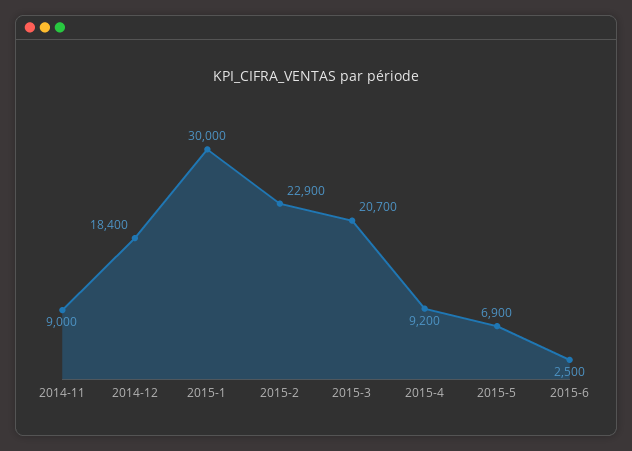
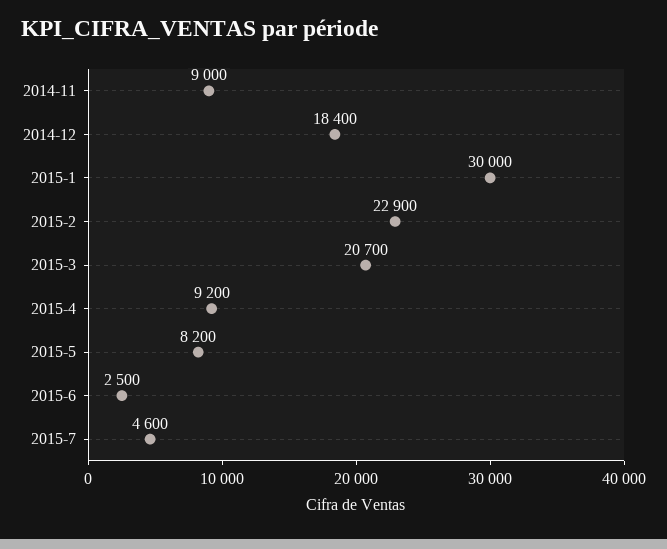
2015-5: 6900 -> 8200
2015-7: none -> 4600

